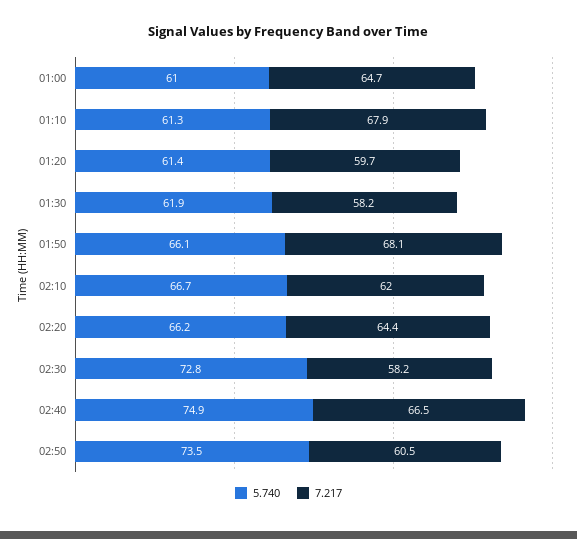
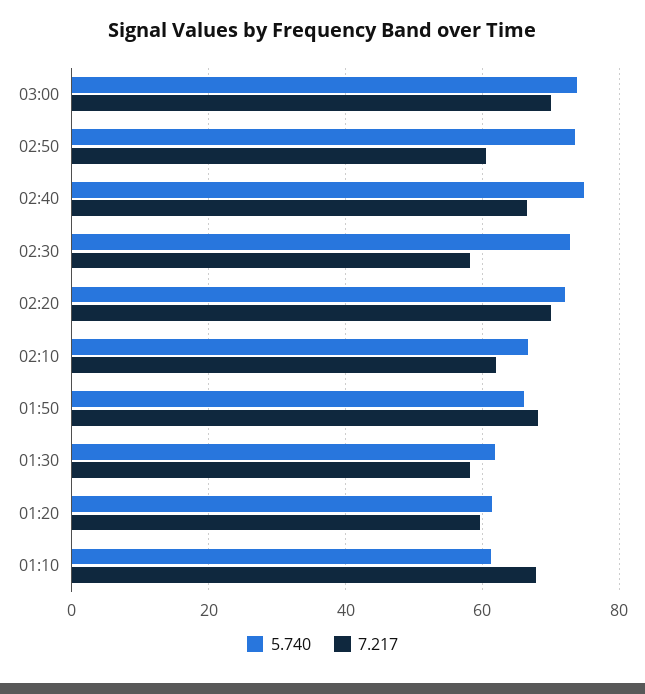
5.740, 01:00: 61 -> none
7.217, 01:00: 64.7 -> none
5.740, 02:20: 66.2 -> 72
7.217, 02:20: 64.4 -> 70
5.740, 03:00: none -> 74
7.217, 03:00: none -> 70

